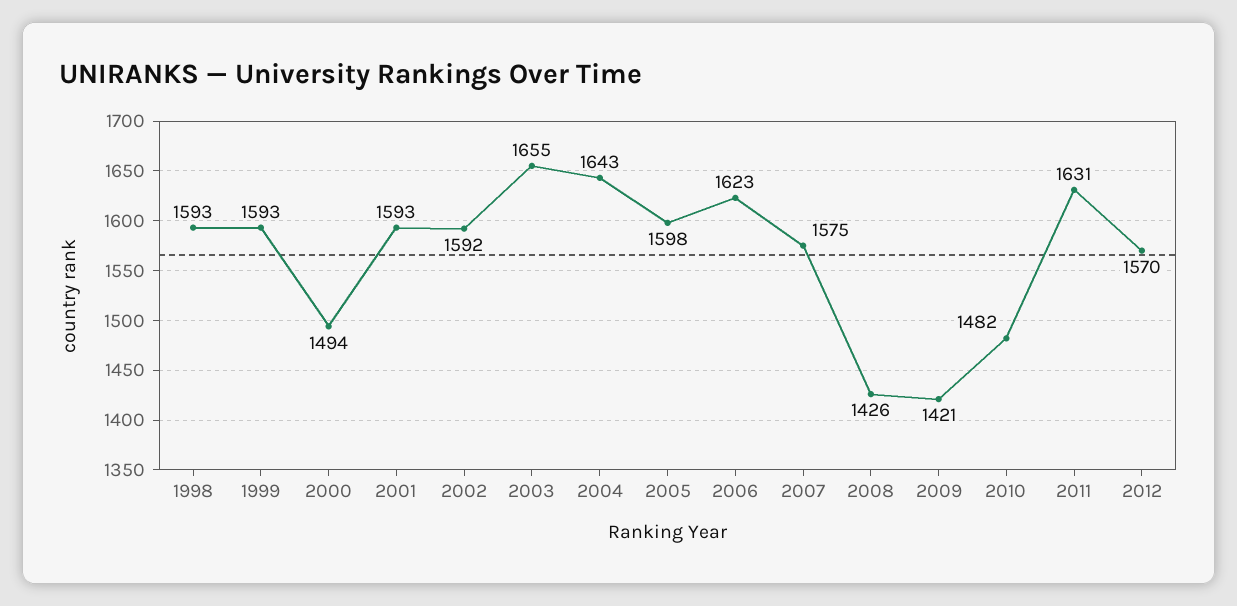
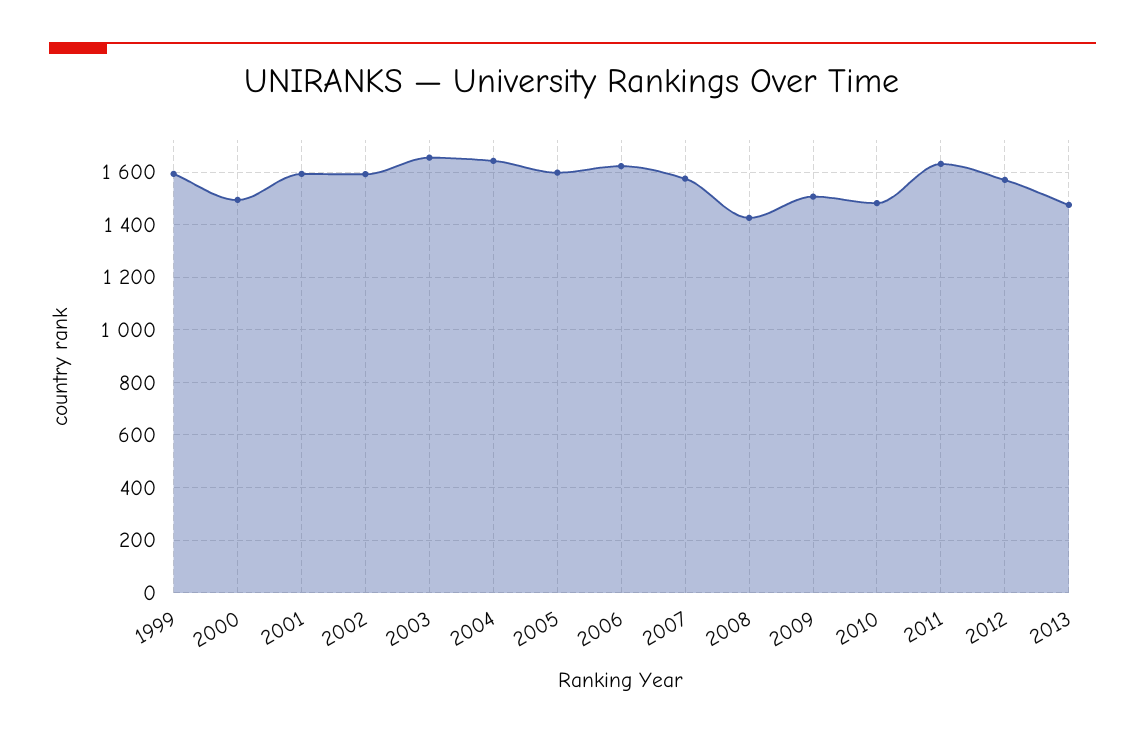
1998: 1593 -> none
2009: 1421 -> 1500
2013: none -> 1475

